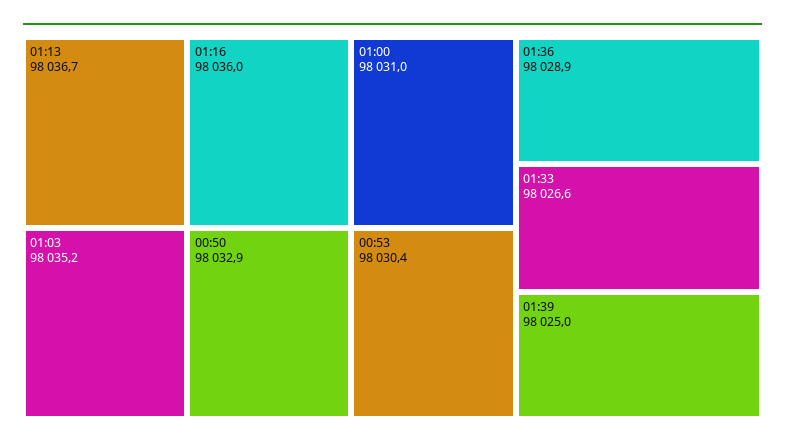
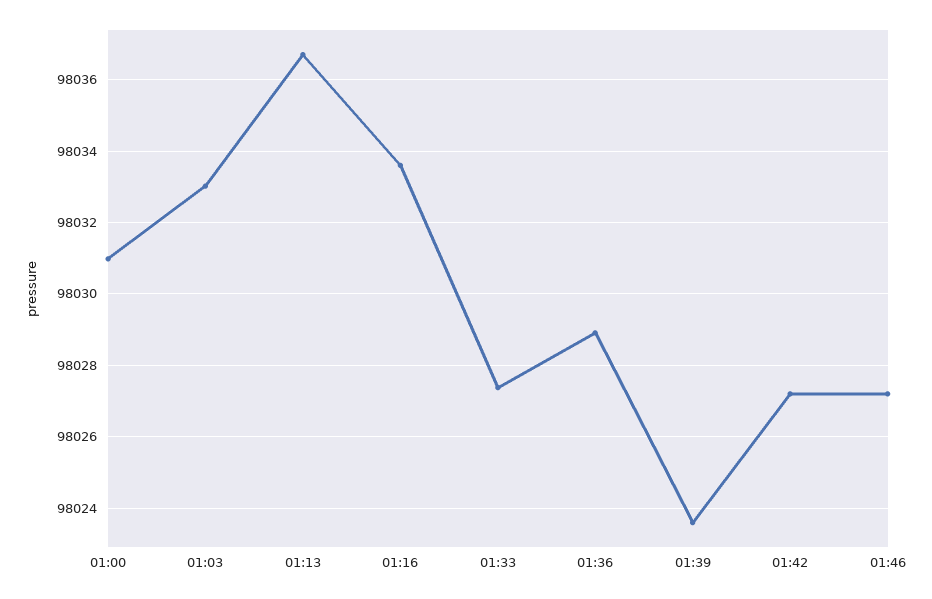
01:16: 98036 -> 98033.6
01:03: 98035.2 -> 98033
00:50: 98032.9 -> none
00:53: 98030.4 -> none
01:33: 98026.6 -> 98027.4
01:39: 98025 -> 98023.6
01:42: none -> 98027.2
01:46: none -> 98027.2

